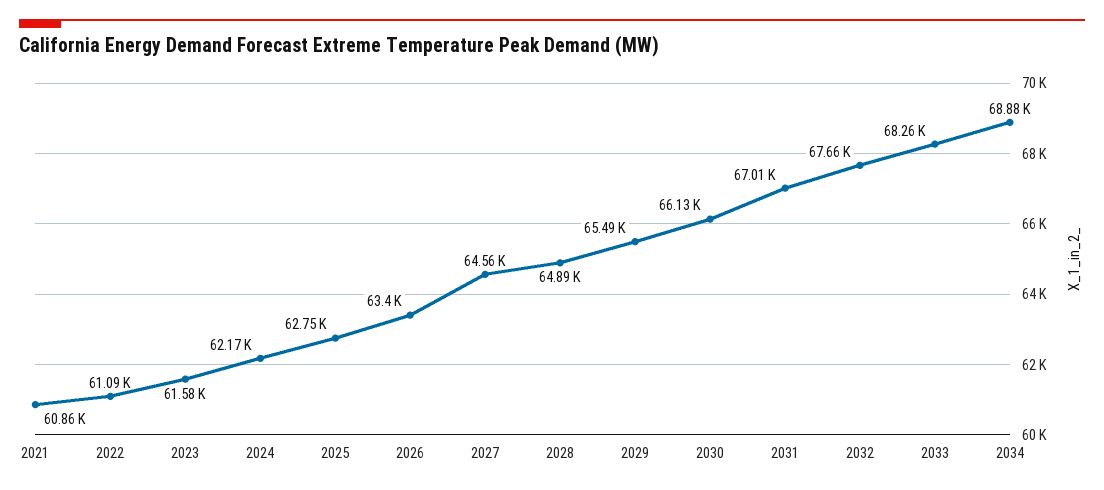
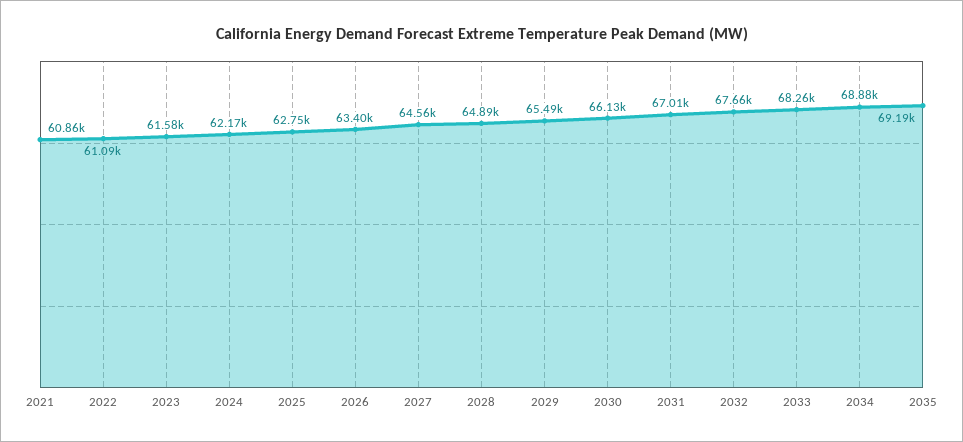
2035: none -> 69190

